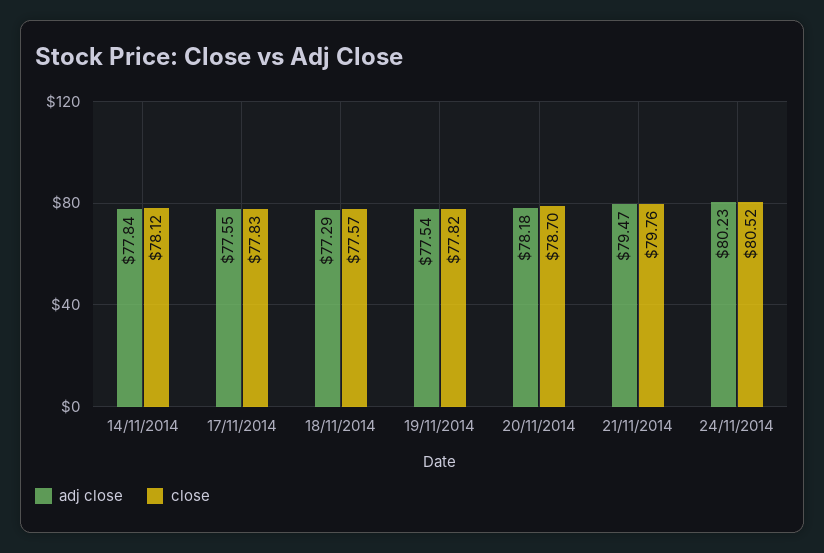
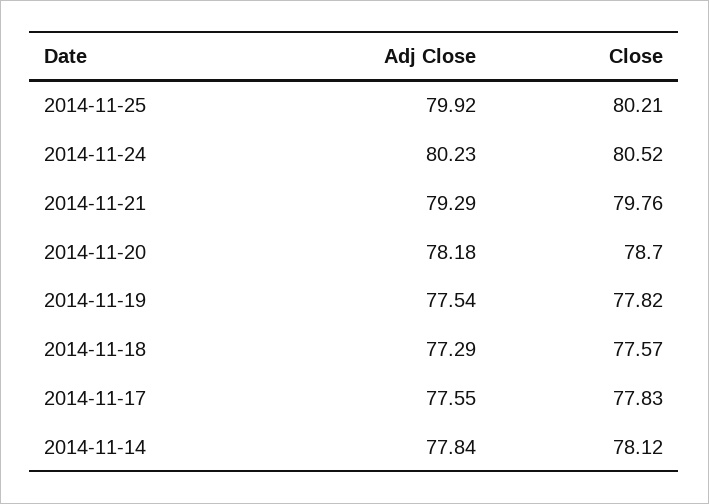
adj close, 21/11/2014: 79.47 -> 79.29
adj close, 2014-11-25: none -> 79.92
close, 2014-11-25: none -> 80.21

